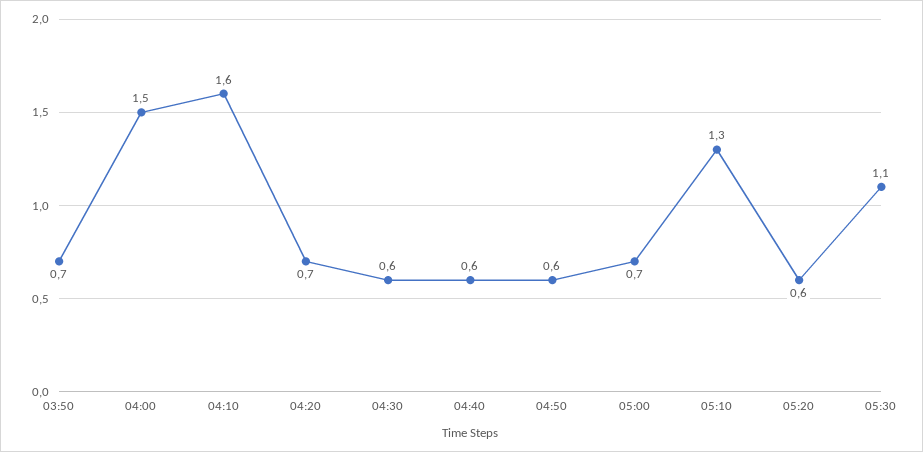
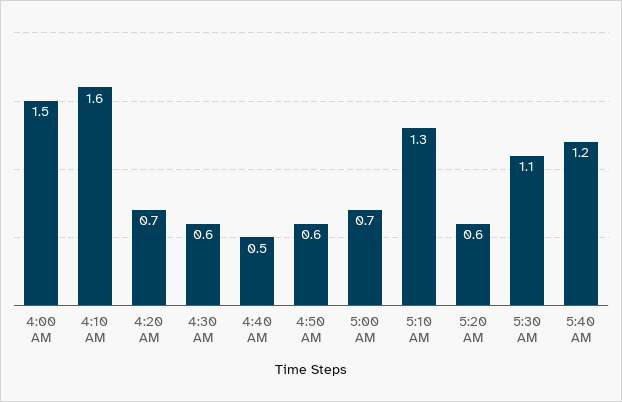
03:50: 0.7 -> none
04:40: 0.6 -> 0.5
5:40 AM: none -> 1.2

